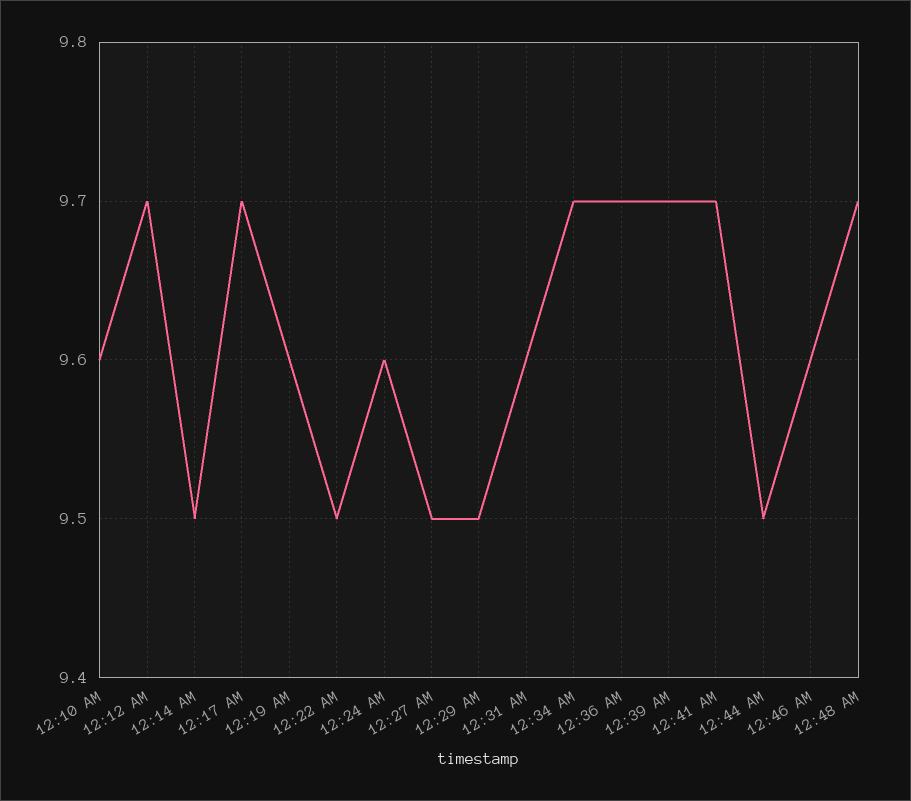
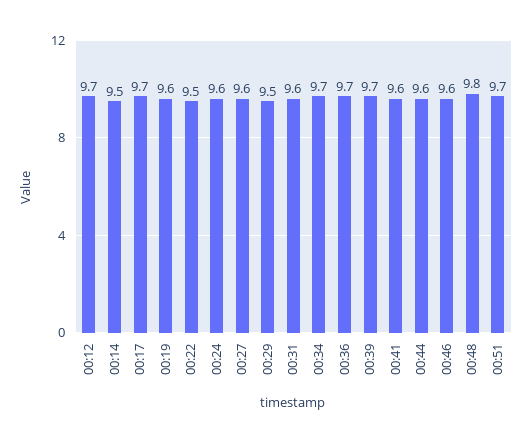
12:10 AM: 9.6 -> none
12:27 AM: 9.5 -> 9.6
12:41 AM: 9.7 -> 9.6
12:44 AM: 9.5 -> 9.6
12:48 AM: 9.7 -> 9.8
00:51: none -> 9.7

